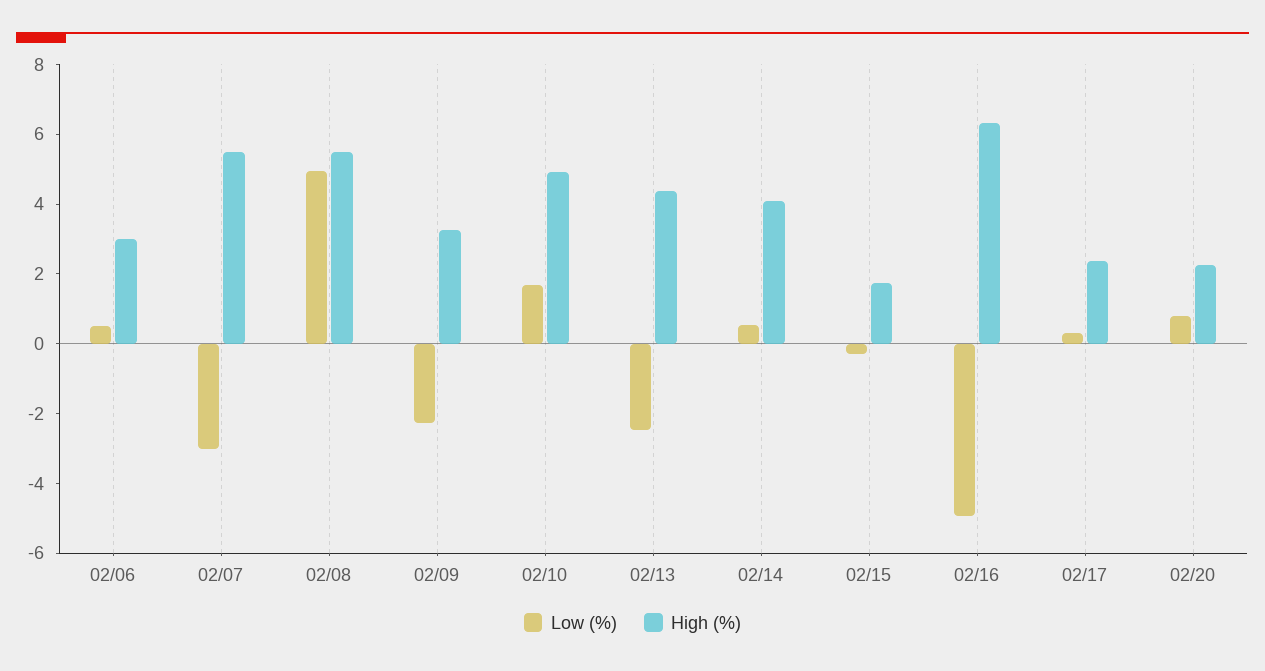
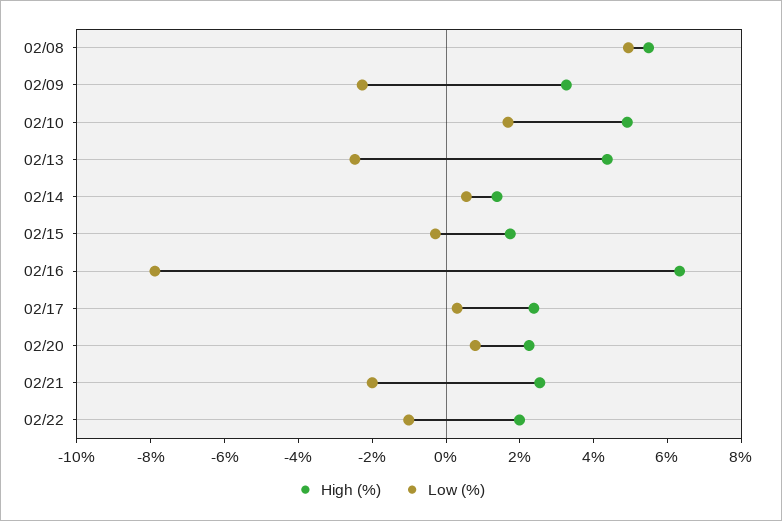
Low (%), 02/06: 0.5 -> none
High (%), 02/06: 3 -> none
Low (%), 02/07: -3 -> none
High (%), 02/07: 5.5 -> none
High (%), 02/14: 4 -> 1.5
Low (%), 02/16: -5 -> -8
High (%), 02/21: none -> 2.5
Low (%), 02/21: none -> -2
High (%), 02/22: none -> 2
Low (%), 02/22: none -> -1

